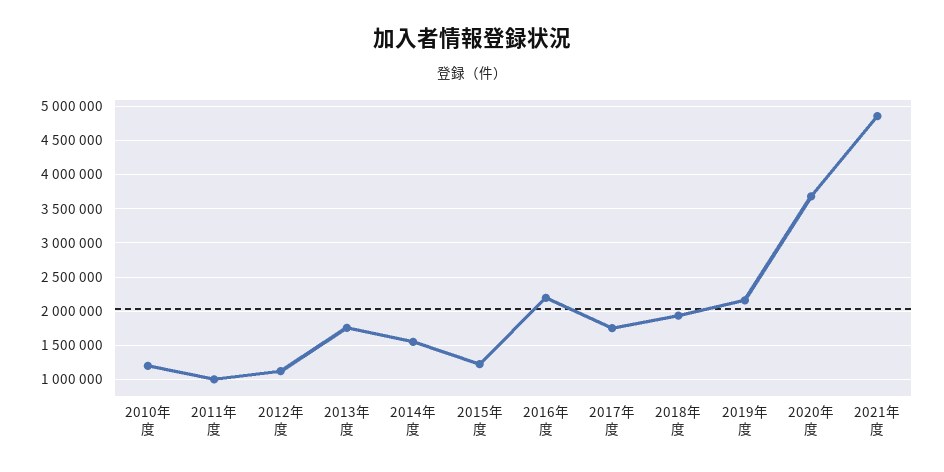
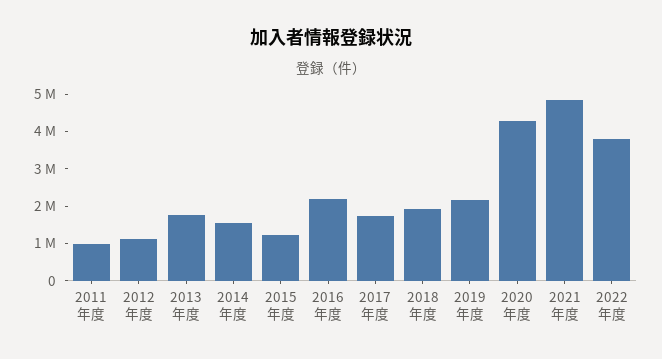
2010年度: 1200000 -> none
2020年度: 3700000 -> 4250000
2022年度: none -> 3750000

